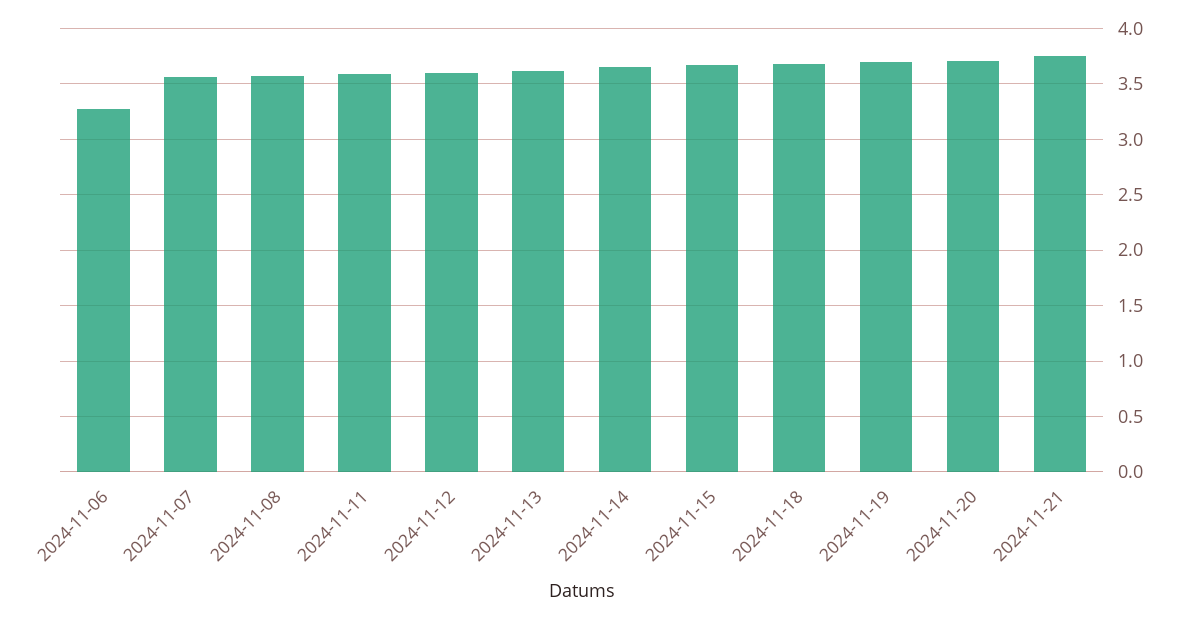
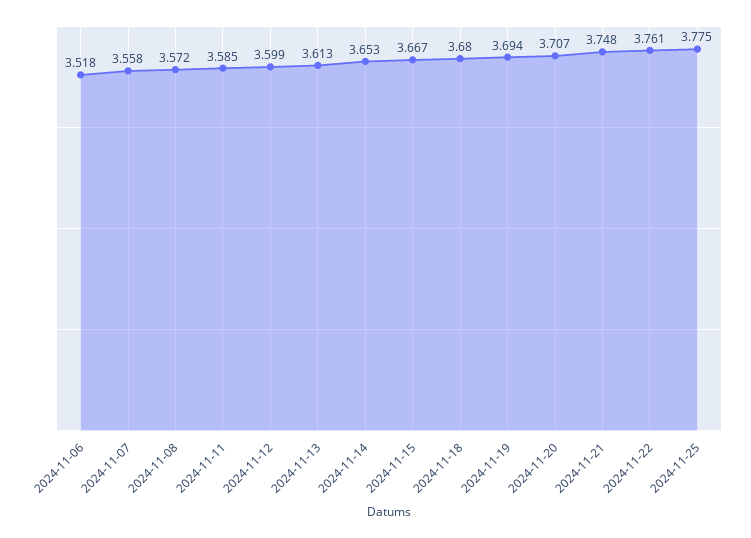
2024-11-06: 3.3 -> 3.518
2024-11-22: none -> 3.761
2024-11-25: none -> 3.775

